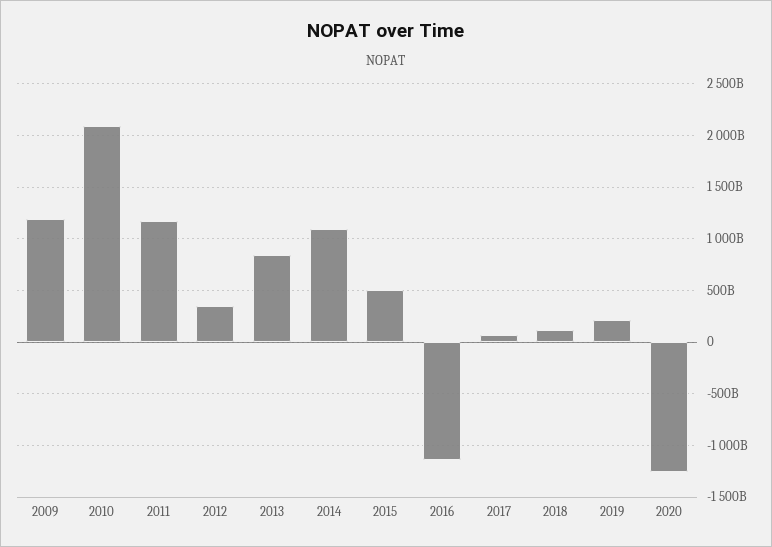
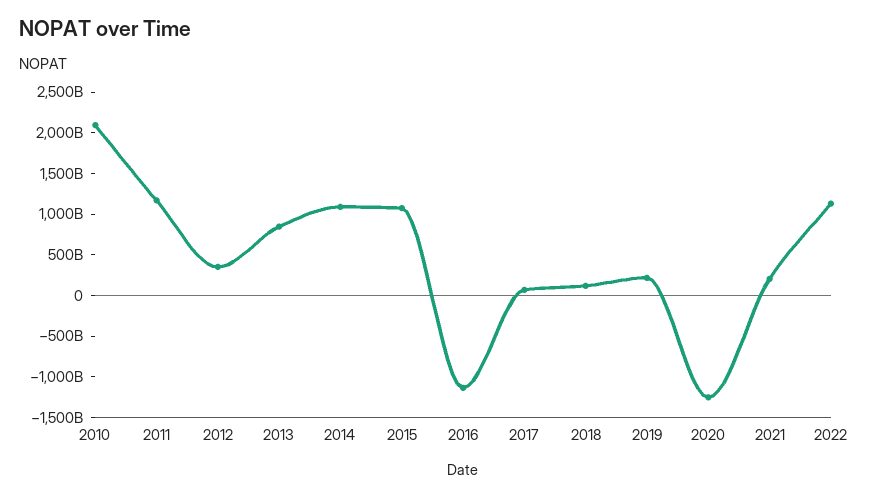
2009: 1200000000000 -> none
2015: 500000000000 -> 1100000000000
2021: none -> 200000000000
2022: none -> 1100000000000

